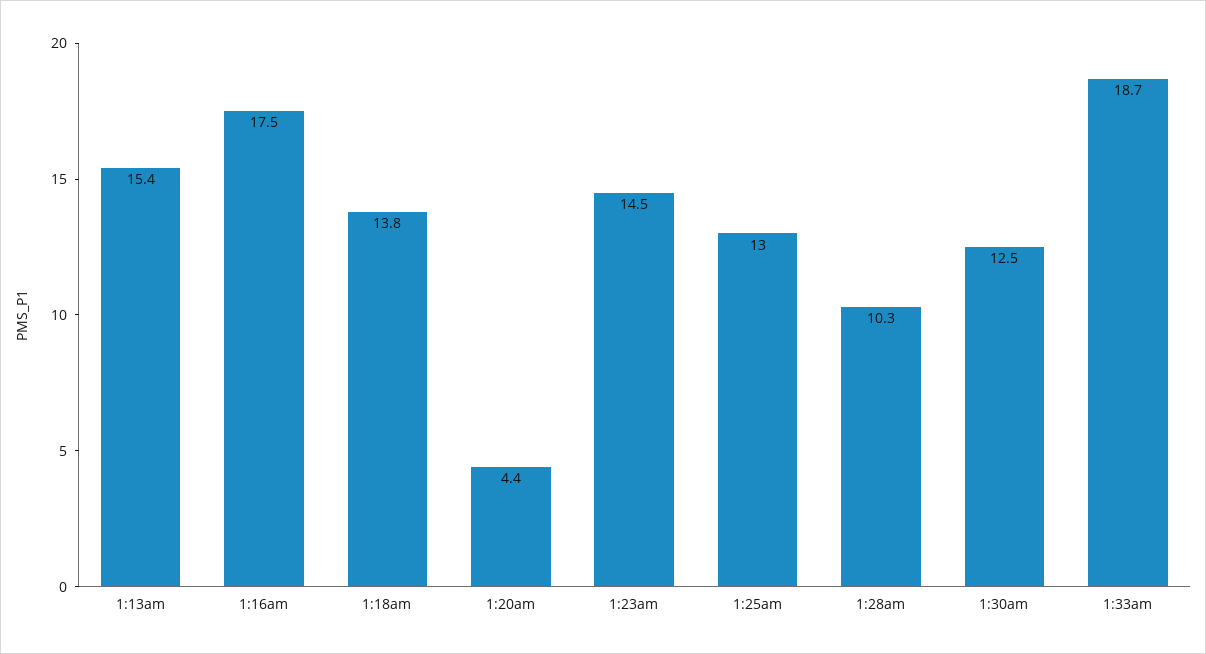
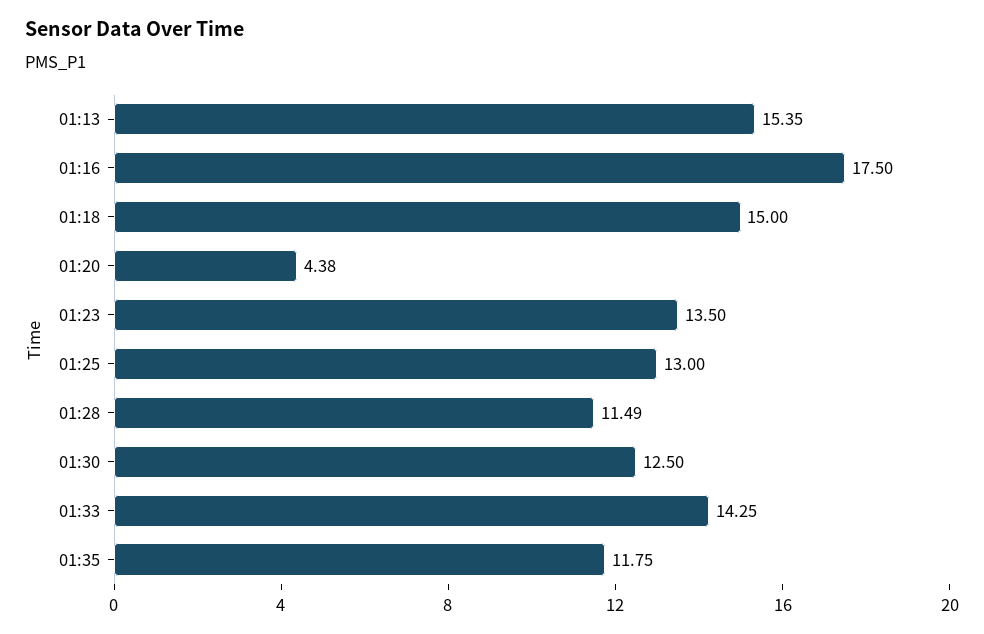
1:18am: 13.8 -> 15
1:23am: 14.5 -> 13.5
1:28am: 10.3 -> 11.49
1:33am: 18.7 -> 14.25
01:35: none -> 11.75

